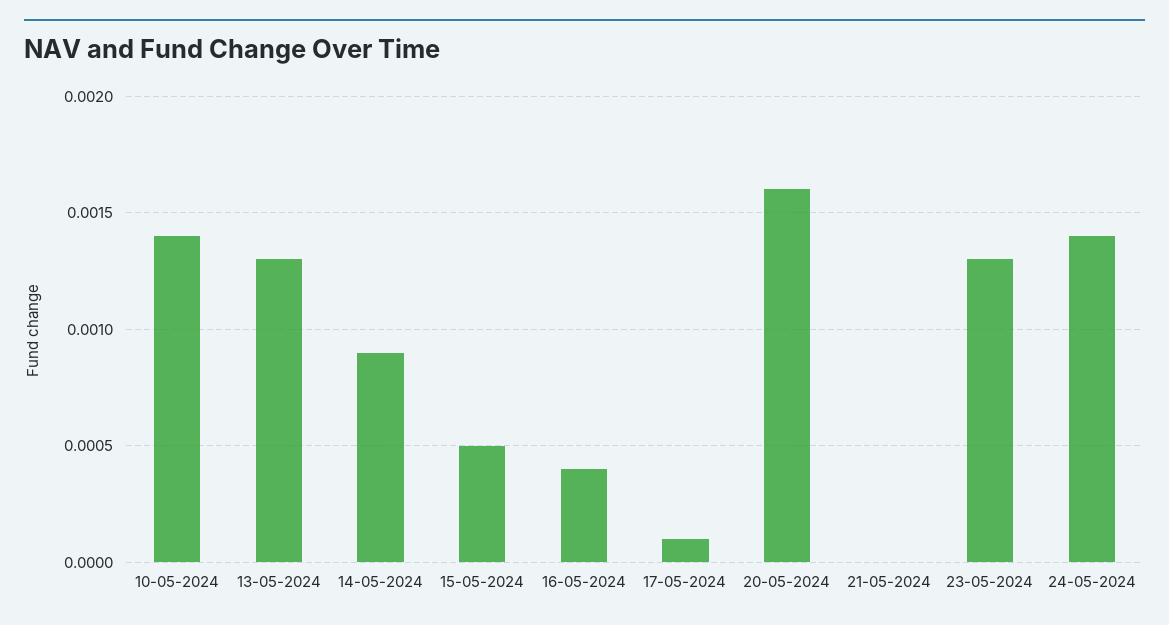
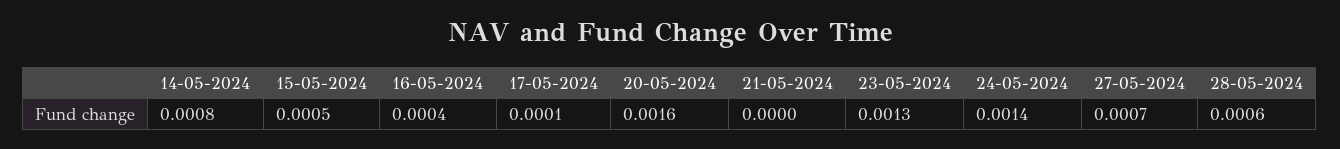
10-05-2024: 0.0014 -> none
13-05-2024: 0.0013 -> none
14-05-2024: 0.0009 -> 0.0008
27-05-2024: none -> 0.0007
28-05-2024: none -> 0.0006

